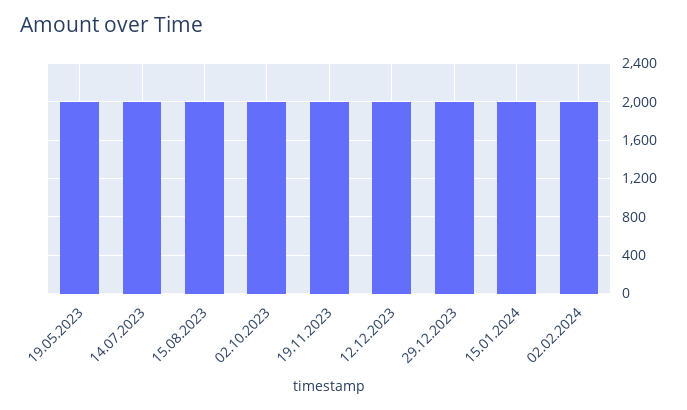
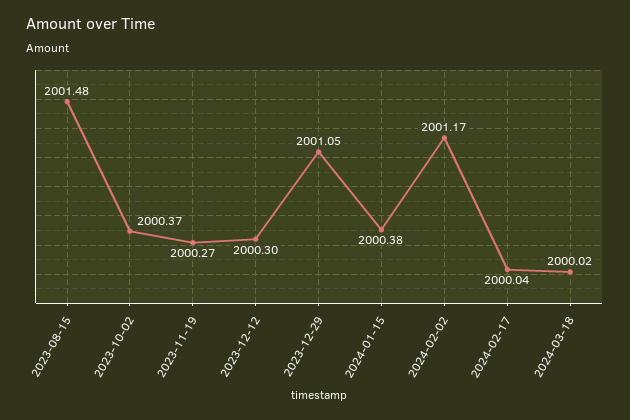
19.05.2023: 2000 -> none
14.07.2023: 2000 -> none
2024-02-17: none -> 2000.04
2024-03-18: none -> 2000.02

